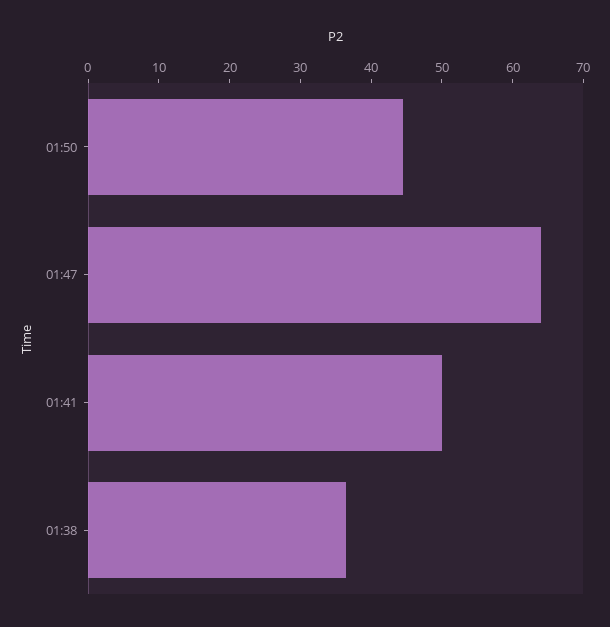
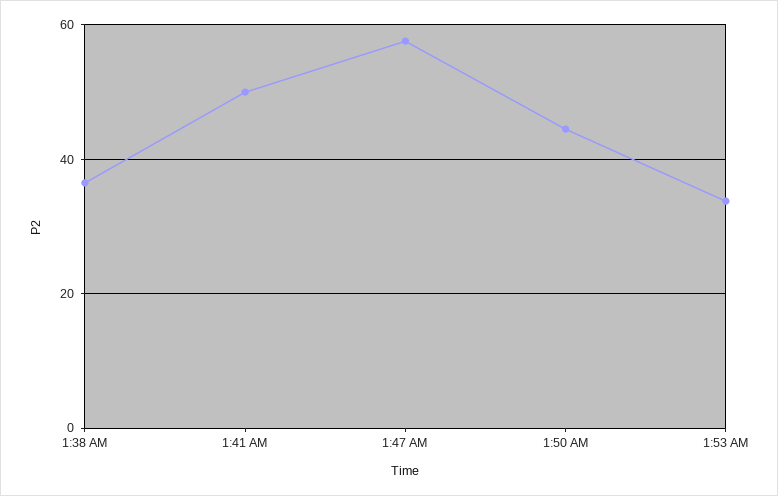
01:47: 64 -> 58
1:53 AM: none -> 34

